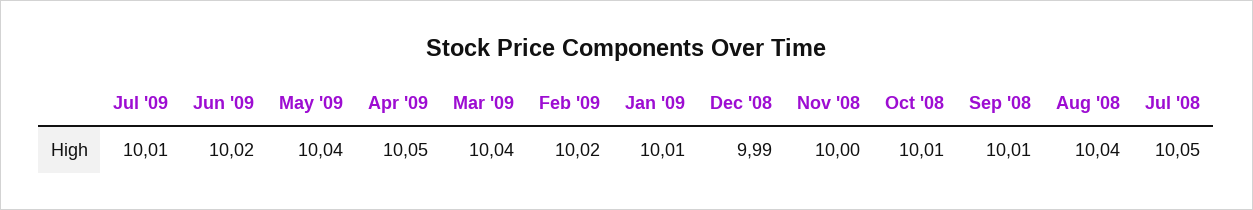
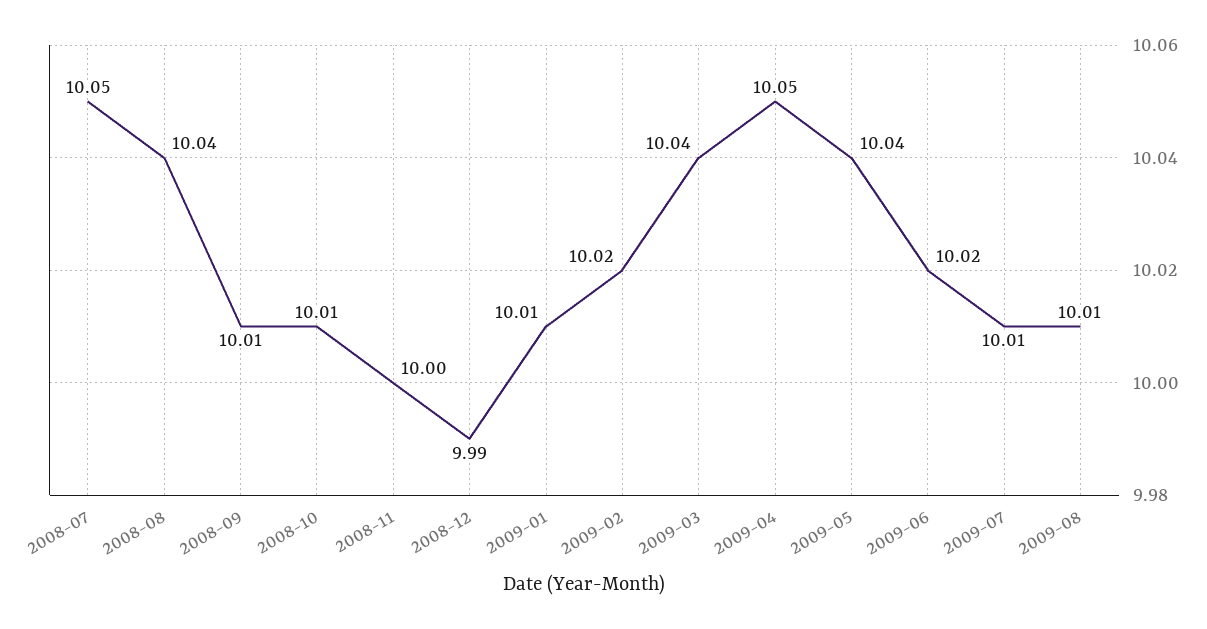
2009-08: none -> 10.01

